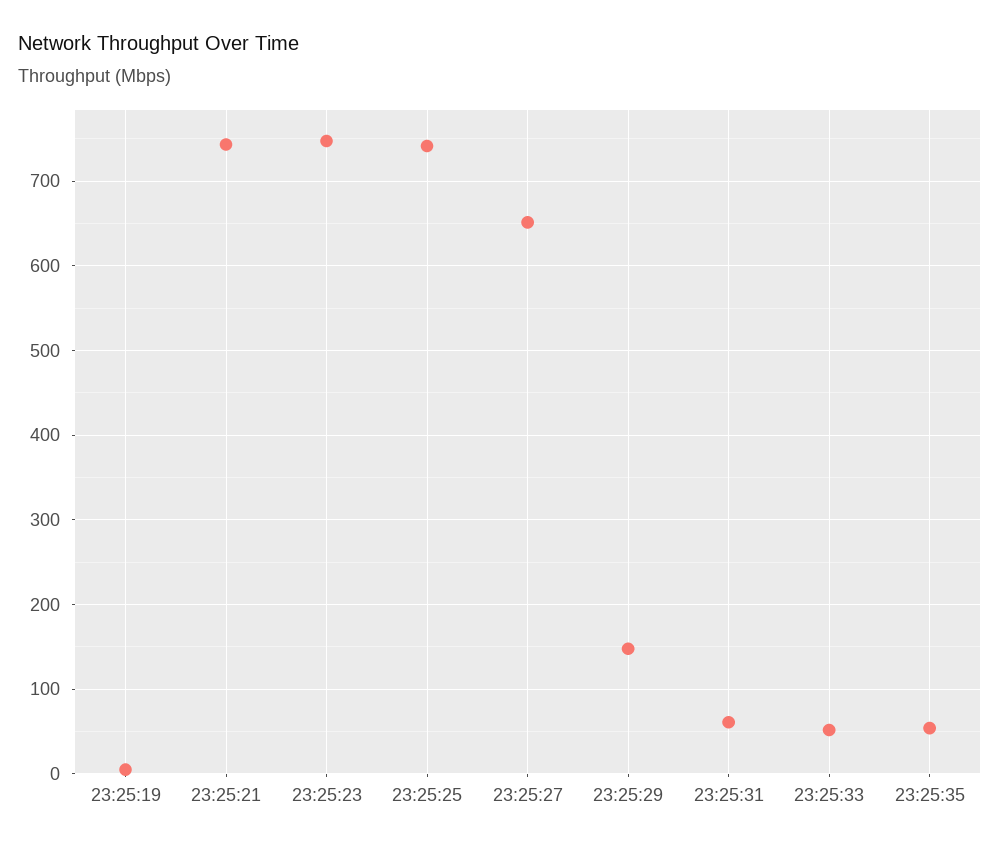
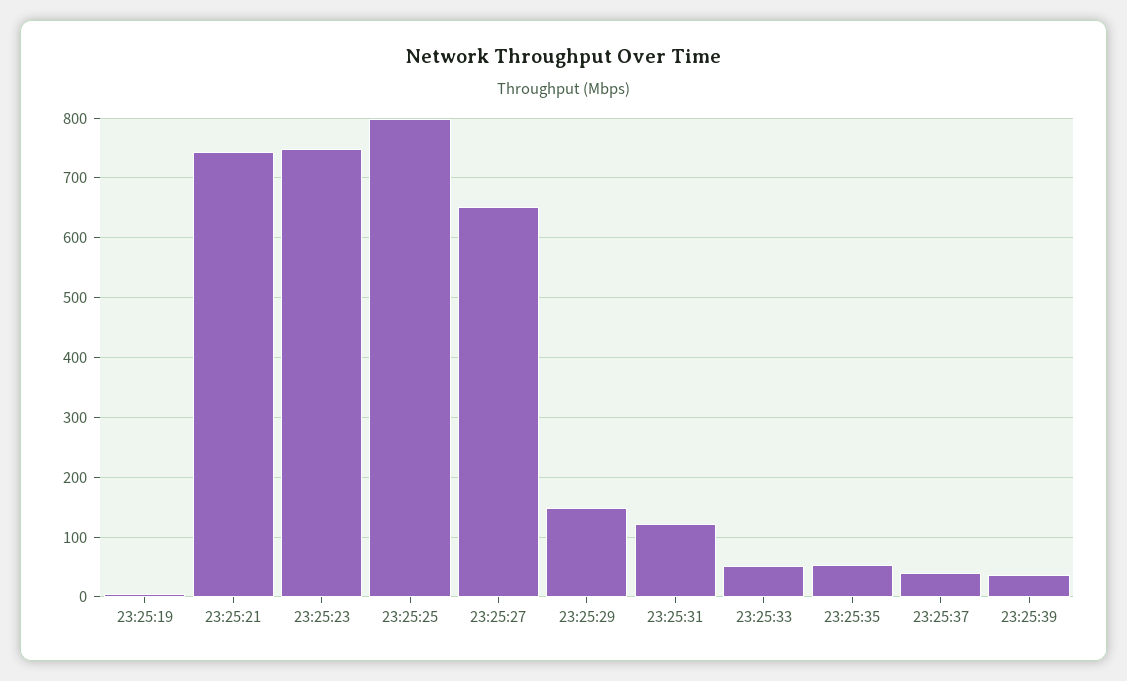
23:25:25: 740 -> 800
23:25:31: 60 -> 120
23:25:37: none -> 40
23:25:39: none -> 40

